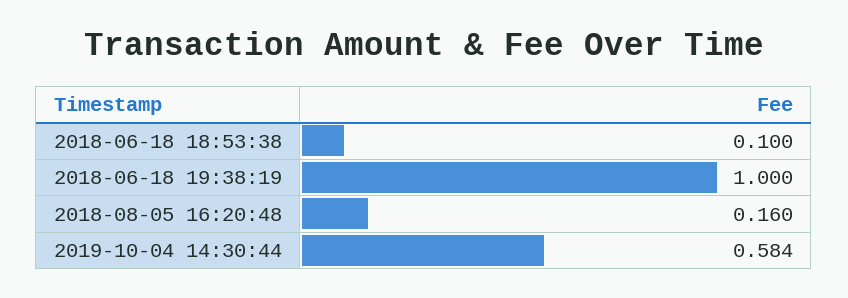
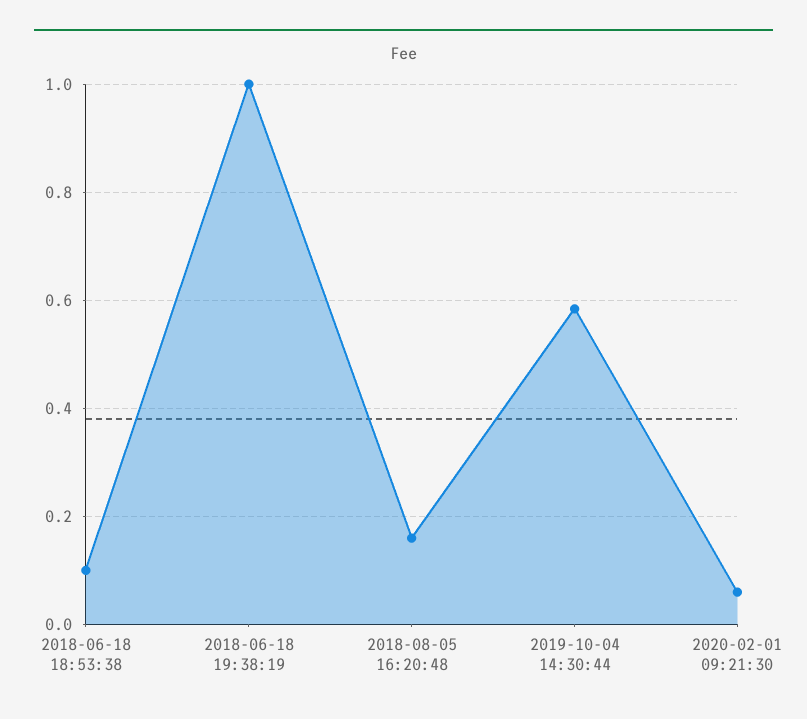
2020-02-01 09:21:30: none -> 0.06

